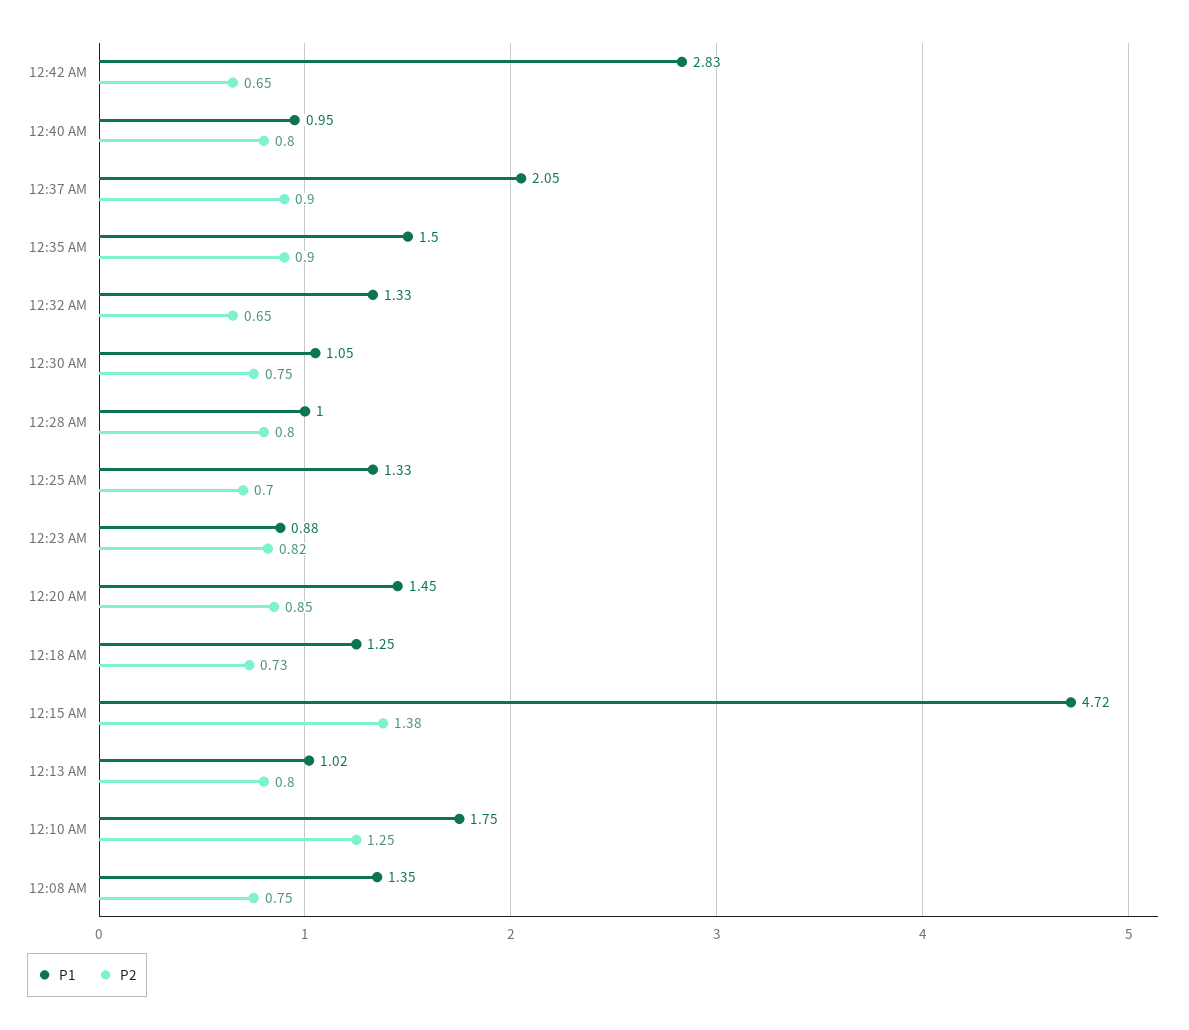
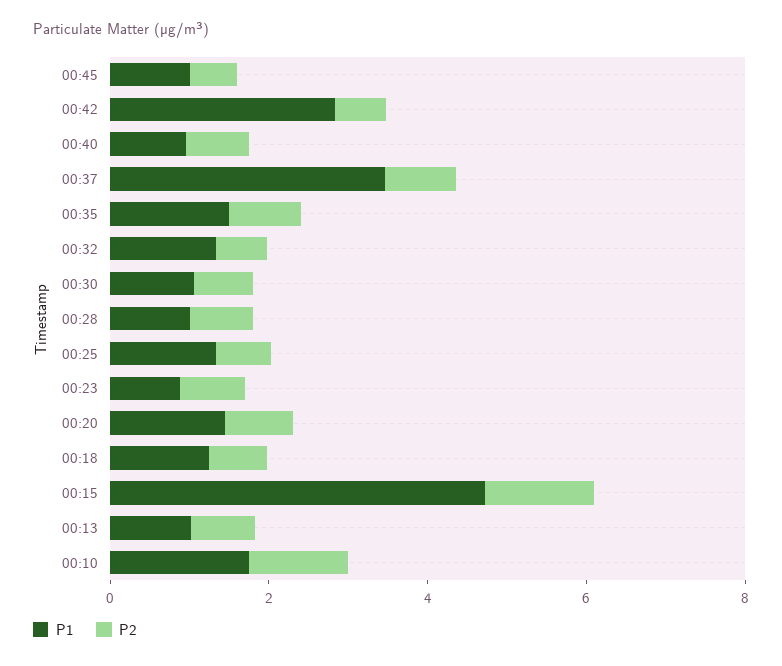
P1, 12:37 AM: 2.05 -> 3.5
P1, 12:08 AM: 1.35 -> none
P2, 12:08 AM: 0.75 -> none
P1, 00:45: none -> 1
P2, 00:45: none -> 0.5

